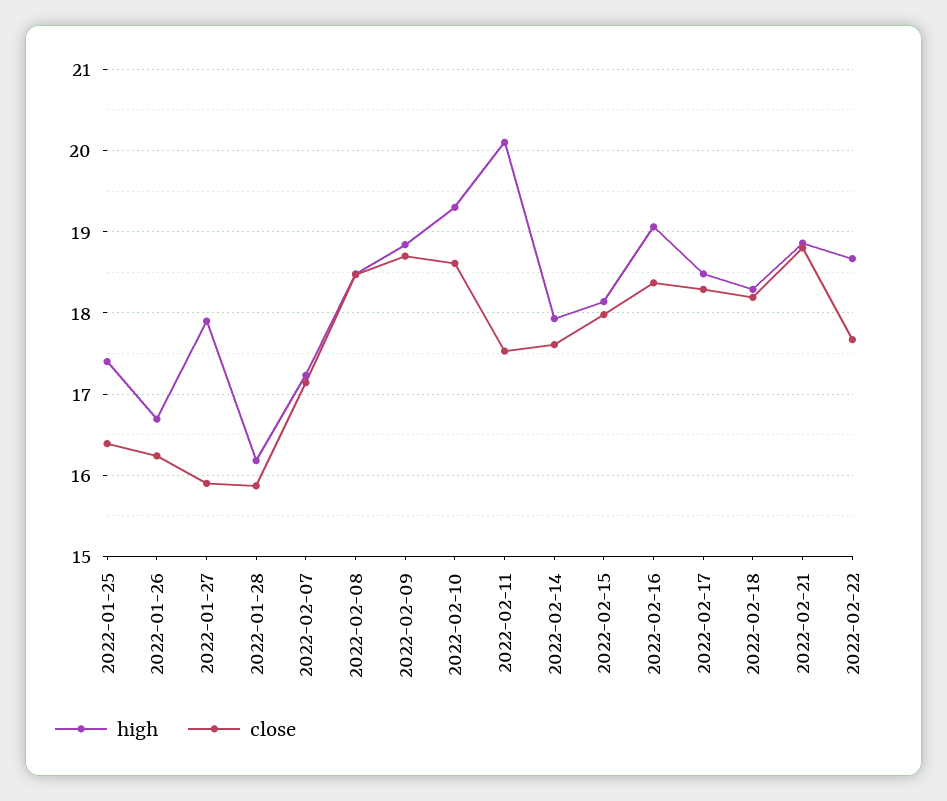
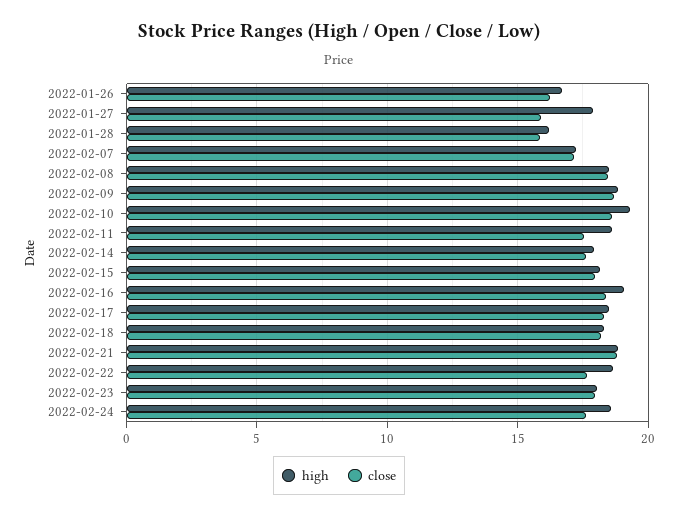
high, 2022-01-25: 17.4 -> none
close, 2022-01-25: 16.4 -> none
high, 2022-02-11: 20.1 -> 18.5
high, 2022-02-23: none -> 18
close, 2022-02-23: none -> 18
high, 2022-02-24: none -> 18.5
close, 2022-02-24: none -> 17.5

